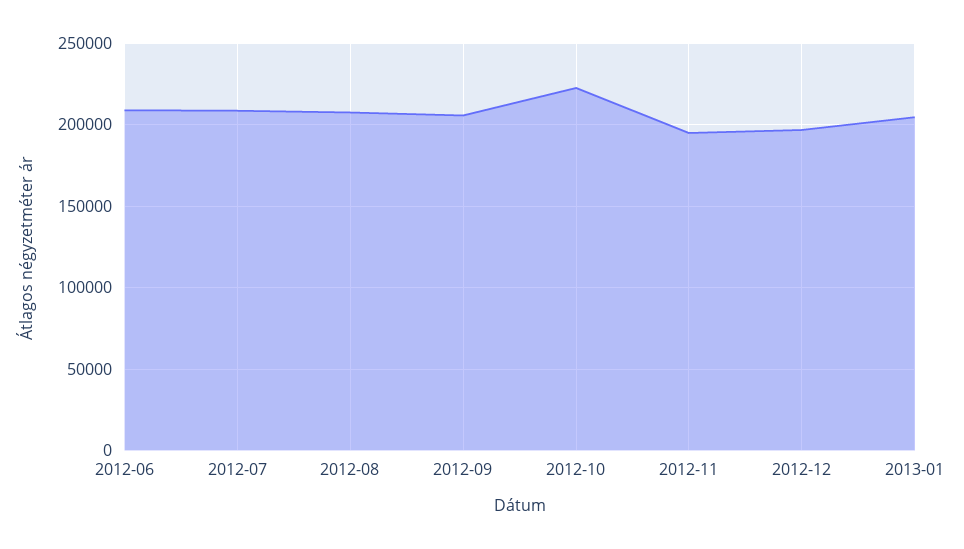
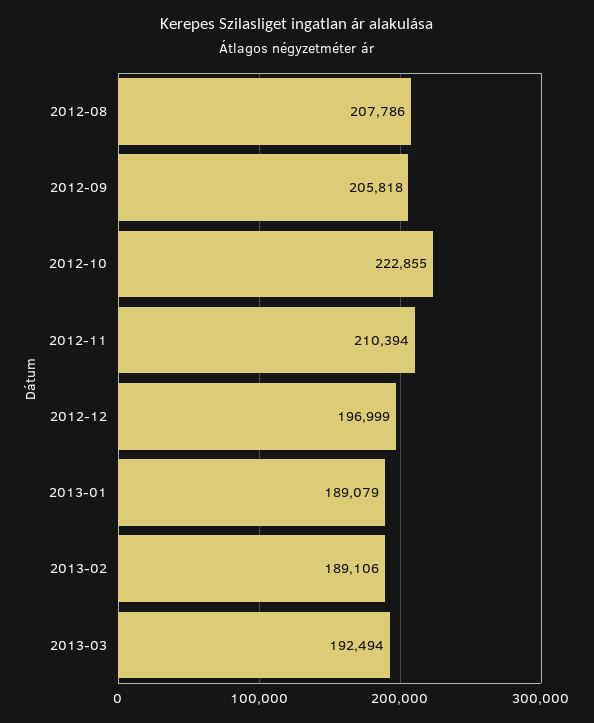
2012-06: 210000 -> none
2012-07: 210000 -> none
2012-11: 195000 -> 210394
2013-01: 205000 -> 189079
2013-02: none -> 189106
2013-03: none -> 192494

